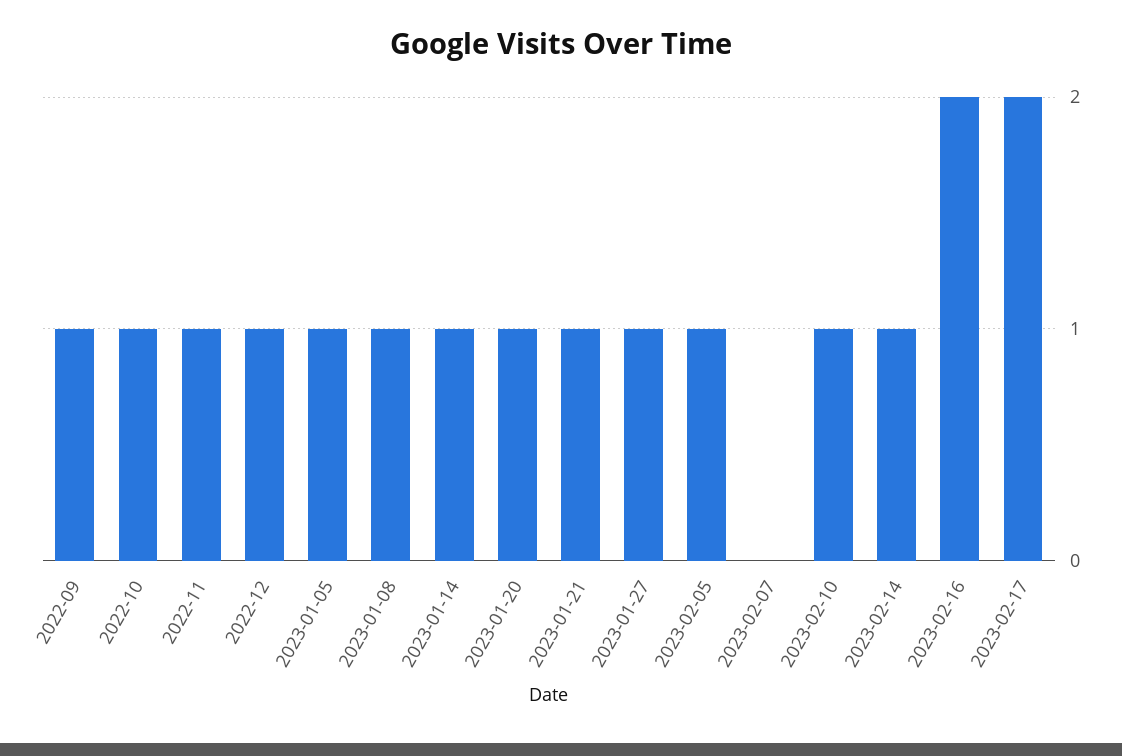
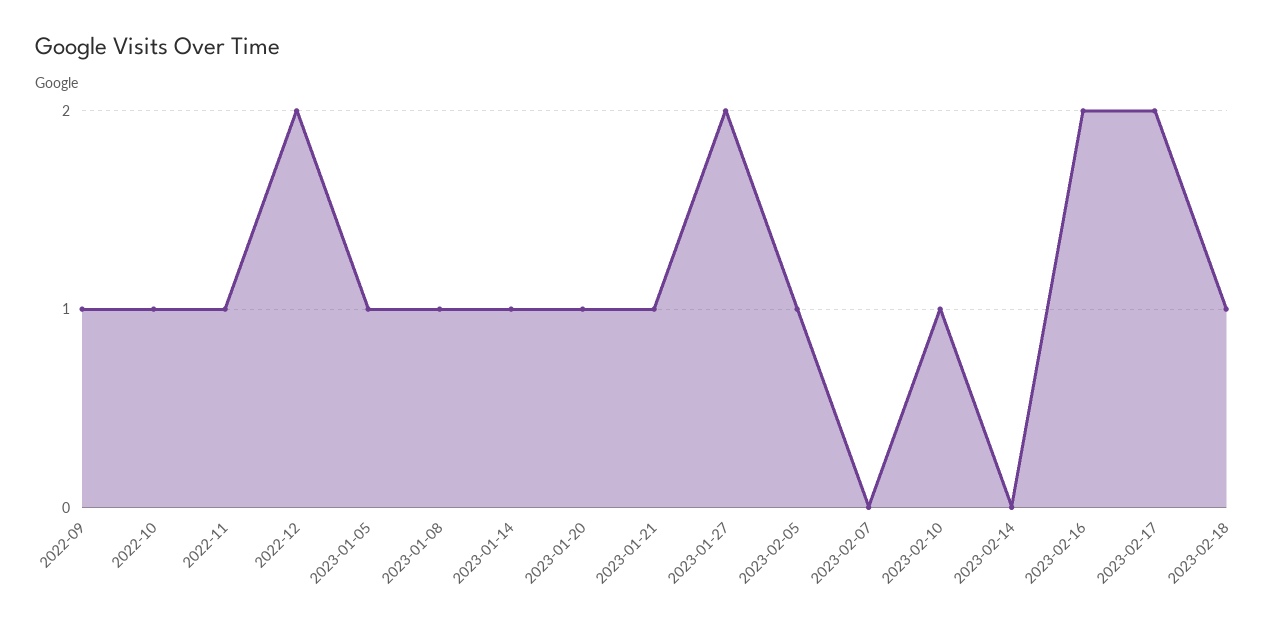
2022-12: 1 -> 2
2023-01-27: 1 -> 2
2023-02-14: 1 -> 0
2023-02-18: none -> 1

